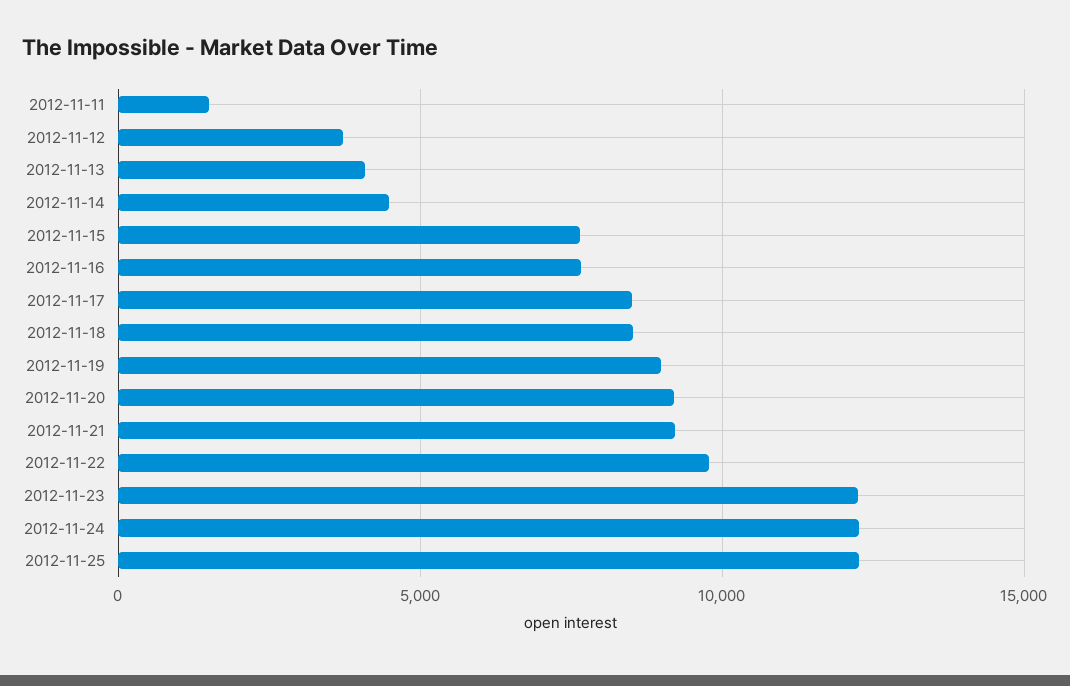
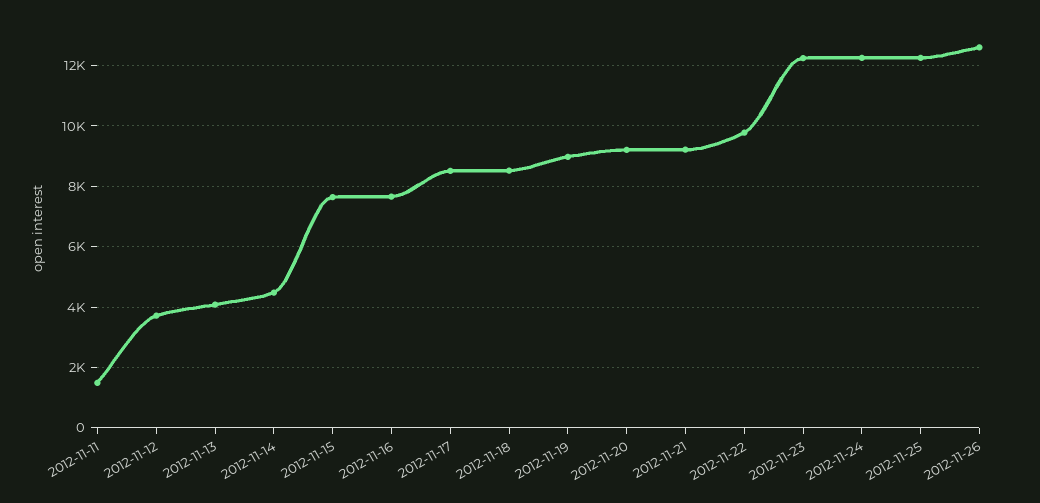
2012-11-26: none -> 12600

